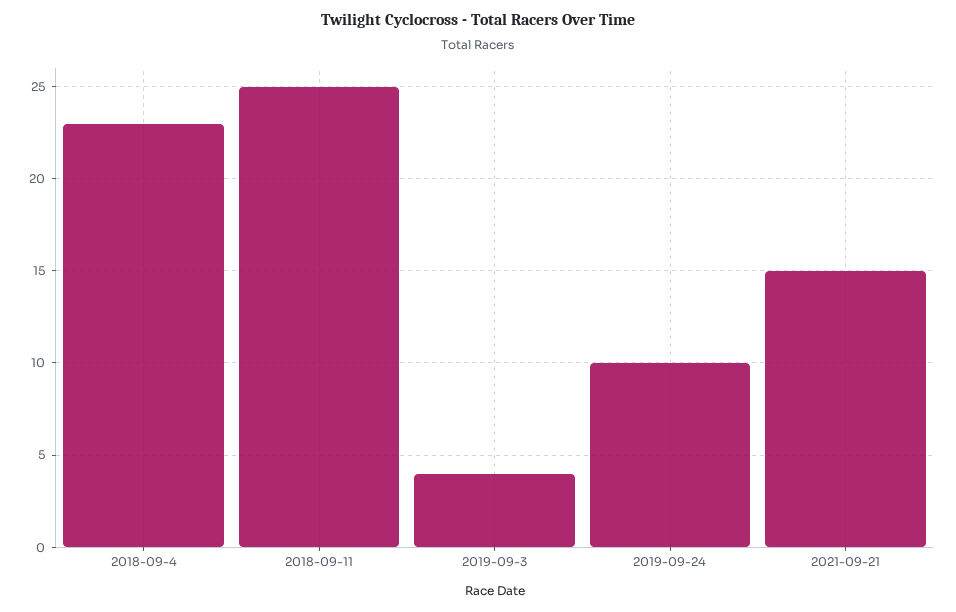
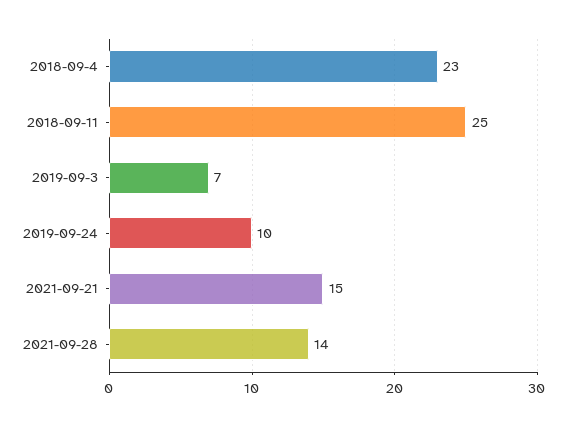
2019-09-3: 4 -> 7
2021-09-28: none -> 14

